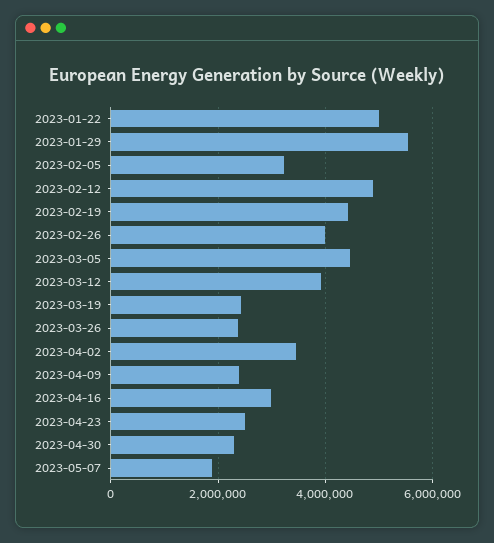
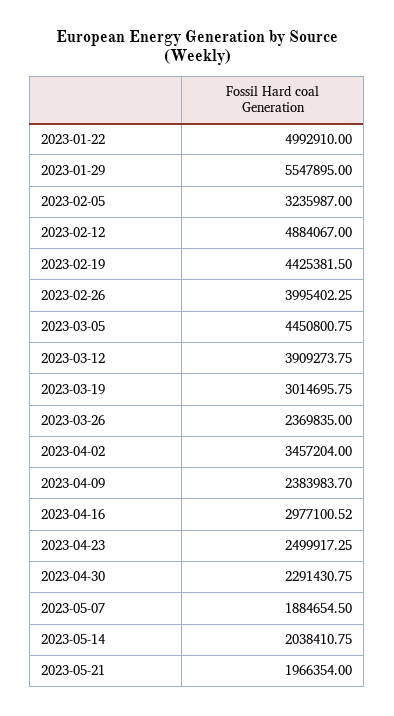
2023-03-19: 2400000 -> 3014695.75
2023-05-14: none -> 2038410.75
2023-05-21: none -> 1966354

